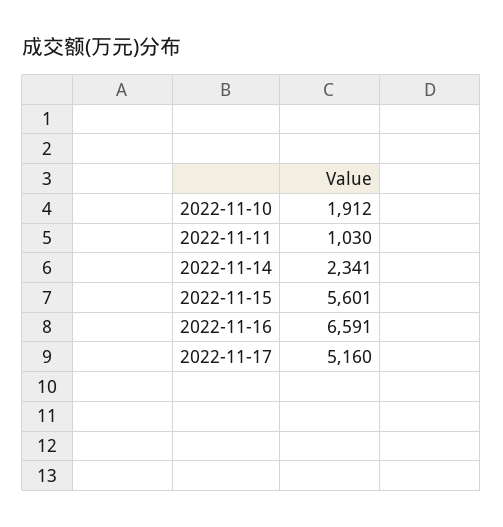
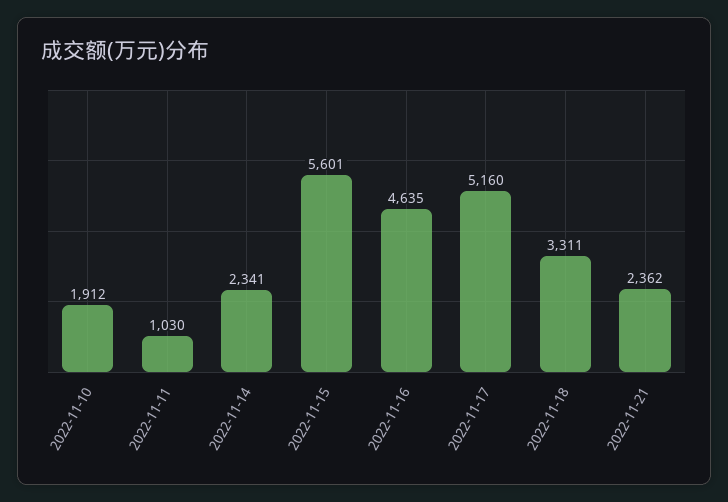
2022-11-16: 6591 -> 4635
2022-11-18: none -> 3311
2022-11-21: none -> 2362

